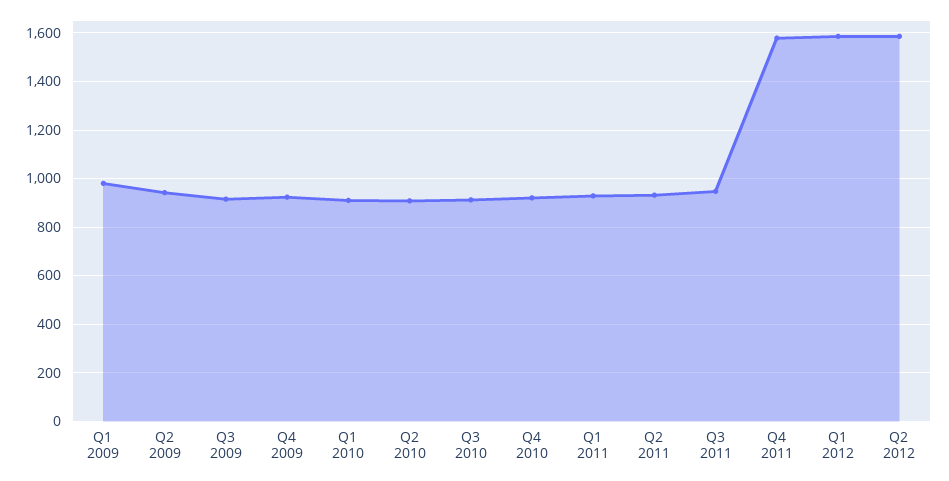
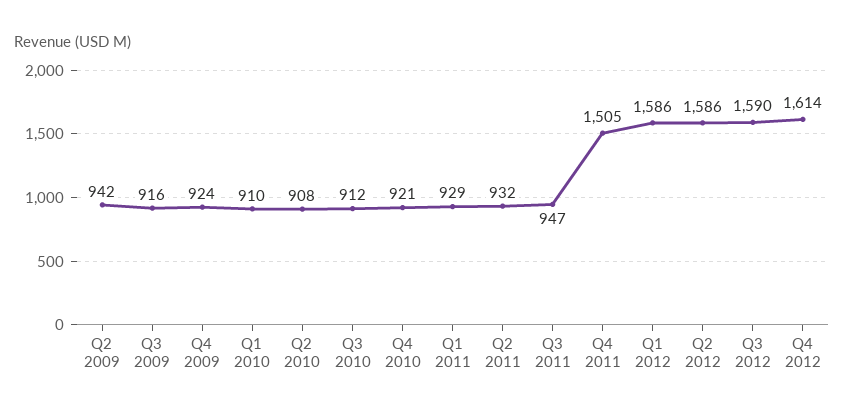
Q1 2009: 975 -> none
Q4 2011: 1575 -> 1505
Q3 2012: none -> 1590
Q4 2012: none -> 1614

